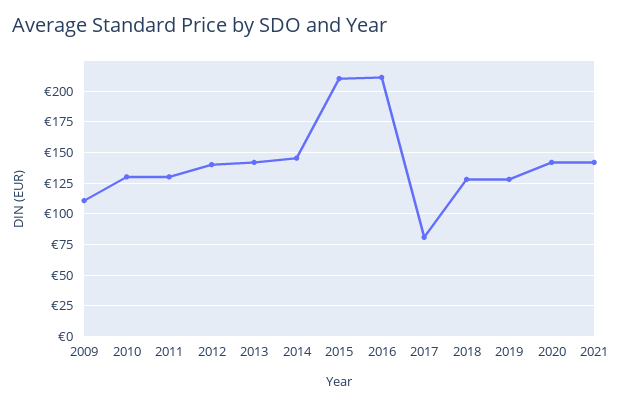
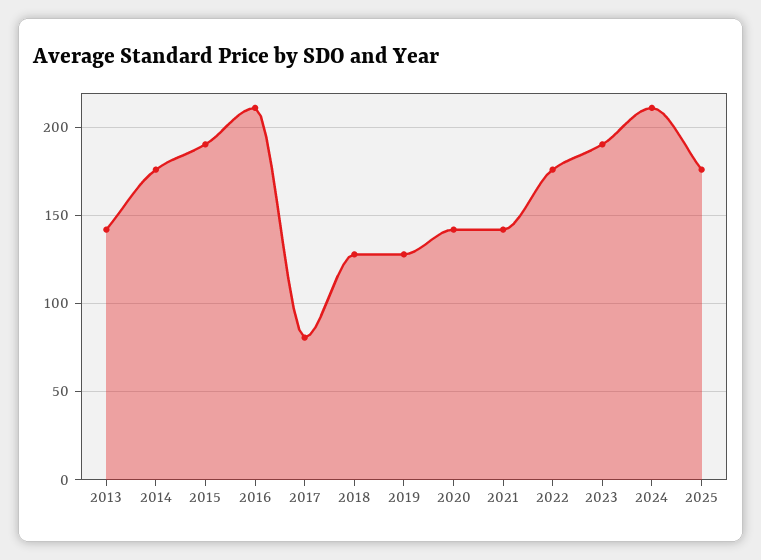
2009: 110 -> none
2010: 130 -> none
2011: 130 -> none
2012: 140 -> none
2014: 145 -> 175
2015: 210 -> 190
2022: none -> 175
2023: none -> 190
2024: none -> 210
2025: none -> 175

